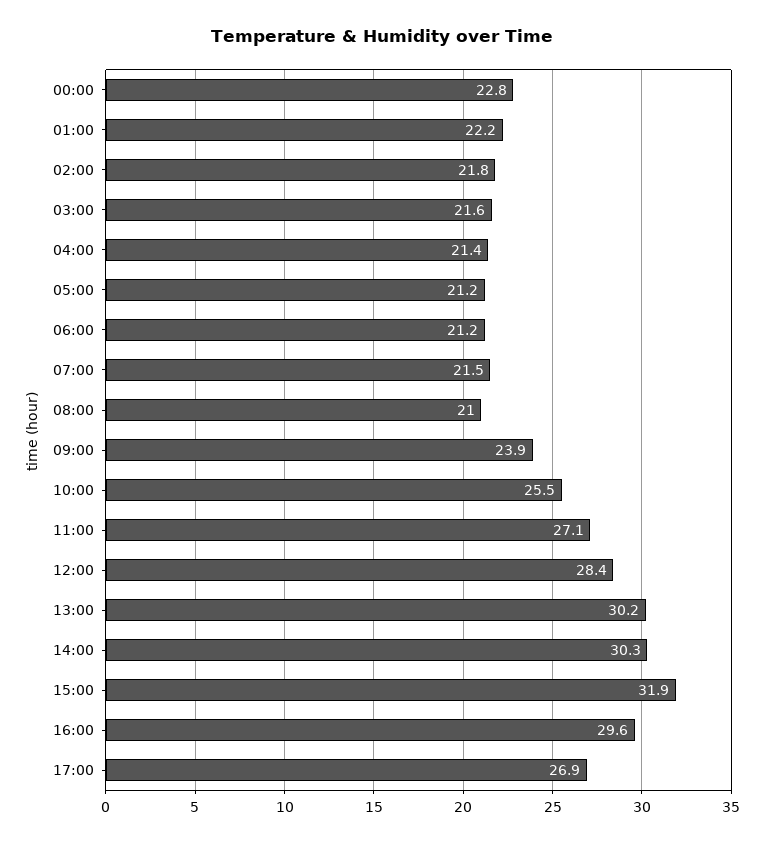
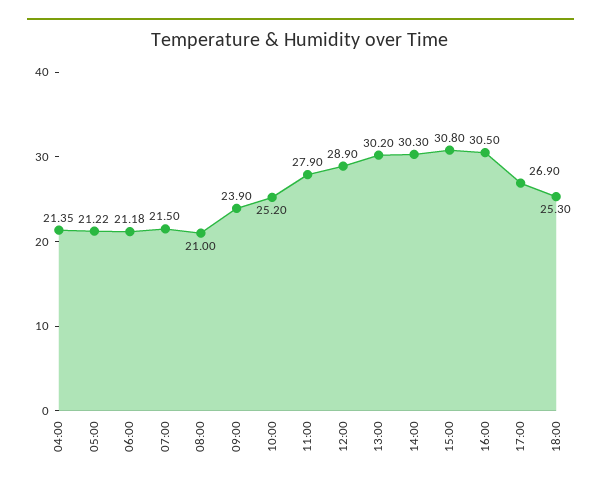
00:00: 22.8 -> none
01:00: 22.2 -> none
02:00: 21.8 -> none
03:00: 21.6 -> none
10:00: 25.5 -> 25.2
11:00: 27.1 -> 27.9
12:00: 28.4 -> 28.9
15:00: 31.9 -> 30.8
16:00: 29.6 -> 30.5
18:00: none -> 25.3

